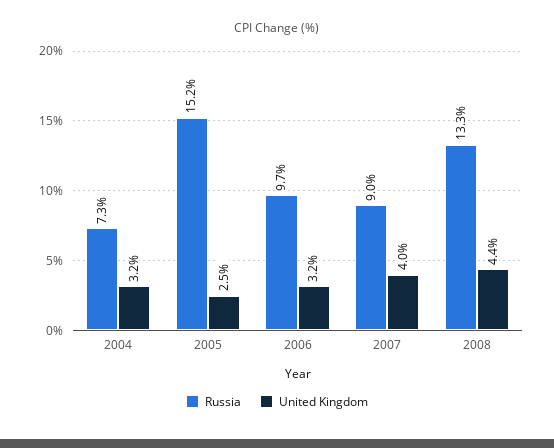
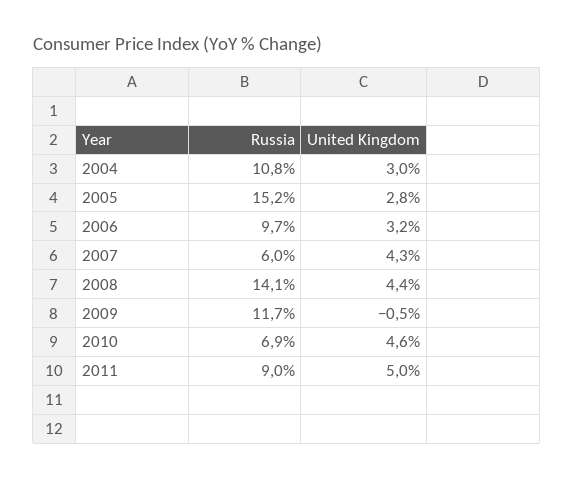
Russia, 2004: 7.3 -> 10.8
United Kingdom, 2004: 3.2 -> 3
United Kingdom, 2005: 2.5 -> 2.8
Russia, 2007: 9 -> 6
United Kingdom, 2007: 4 -> 4.3
Russia, 2008: 13.3 -> 14.1
Russia, 2009: none -> 11.7
United Kingdom, 2009: none -> -0.5
Russia, 2010: none -> 6.9
United Kingdom, 2010: none -> 4.6
Russia, 2011: none -> 9
United Kingdom, 2011: none -> 5

